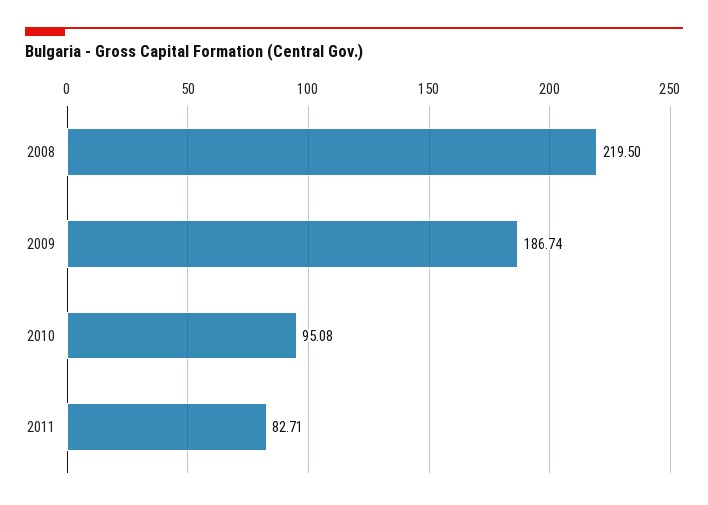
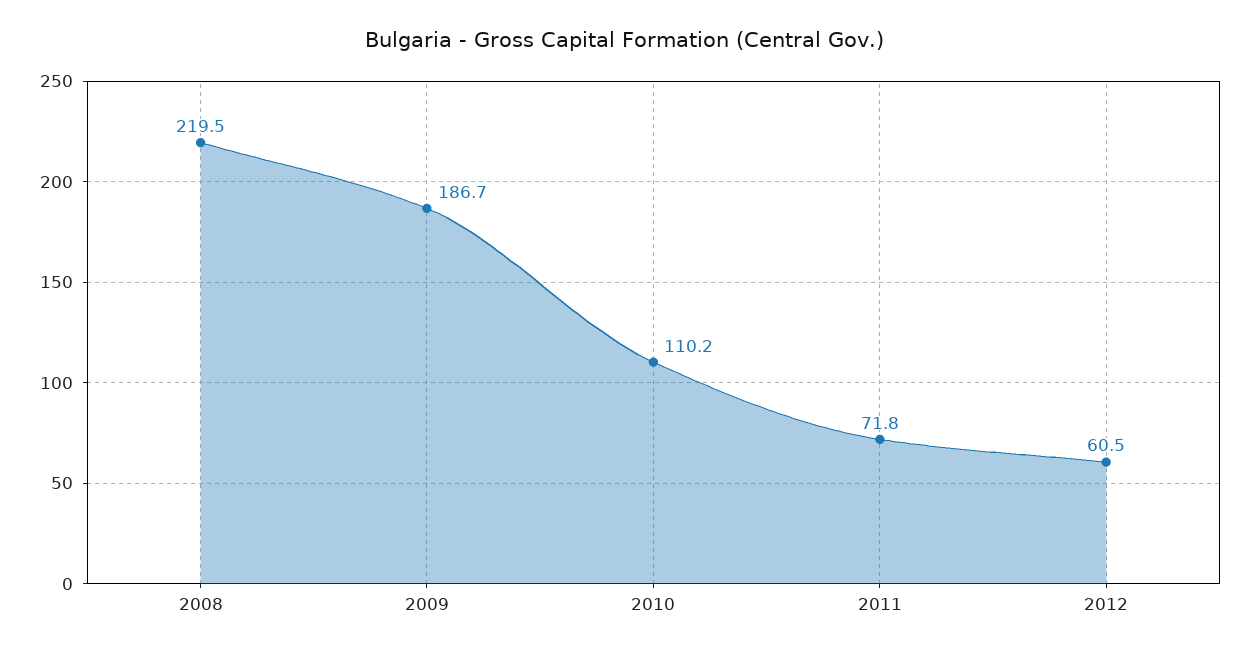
2010: 95.08 -> 110.2
2011: 82.71 -> 71.8
2012: none -> 60.5

